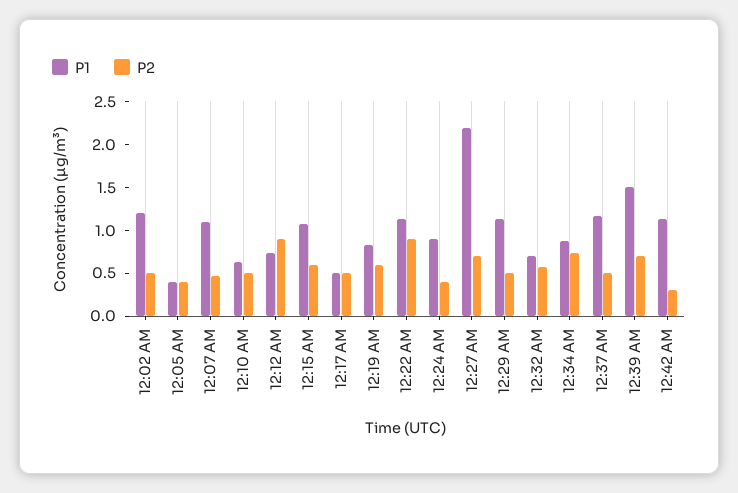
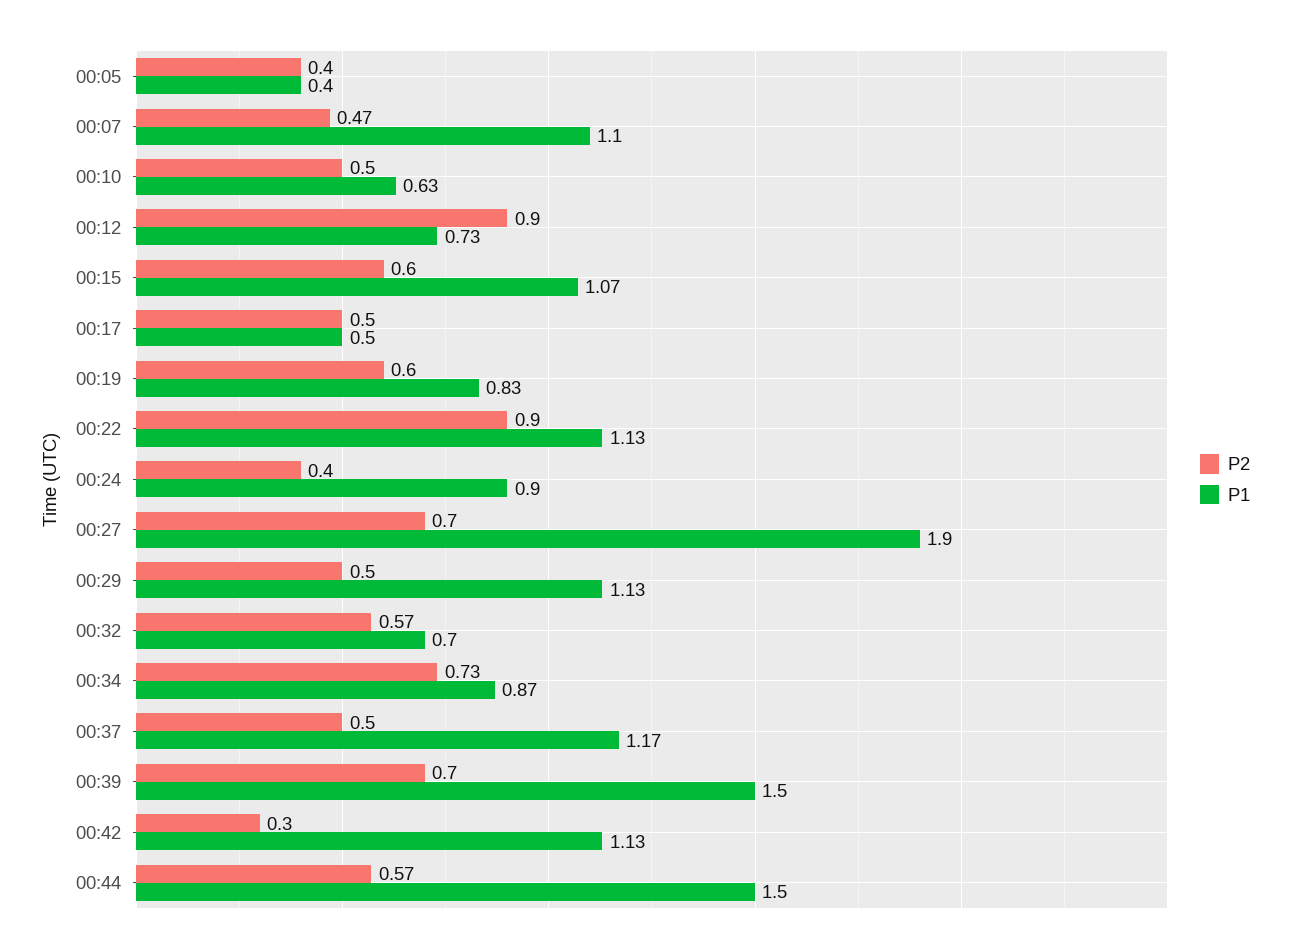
P1, 12:02 AM: 1.2 -> none
P2, 12:02 AM: 0.5 -> none
P1, 12:27 AM: 2.2 -> 1.9
P2, 00:44: none -> 0.57
P1, 00:44: none -> 1.5

